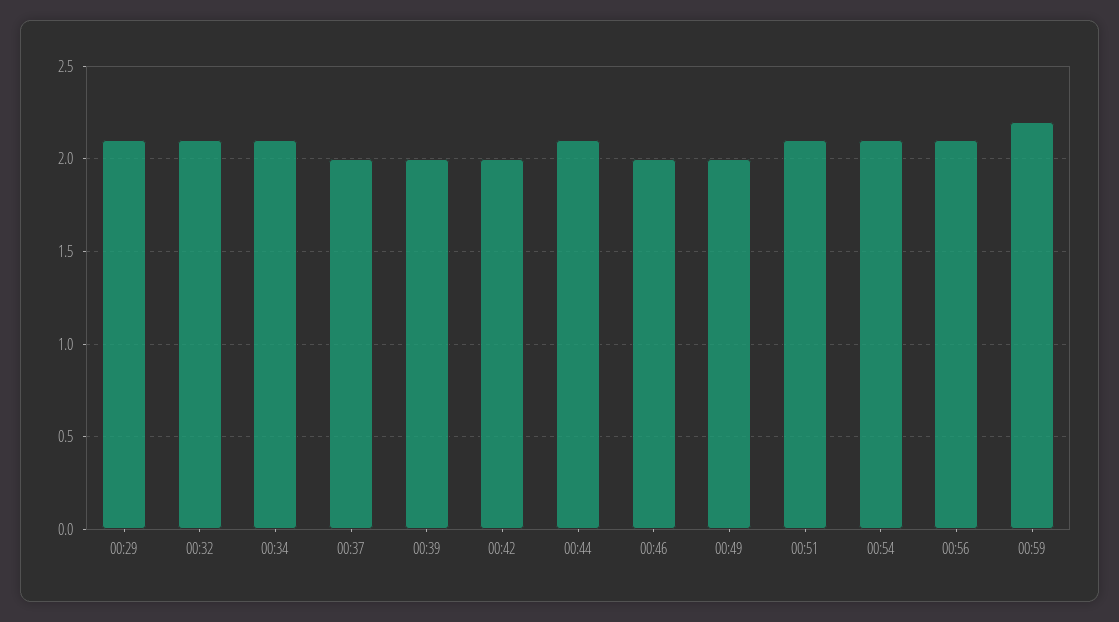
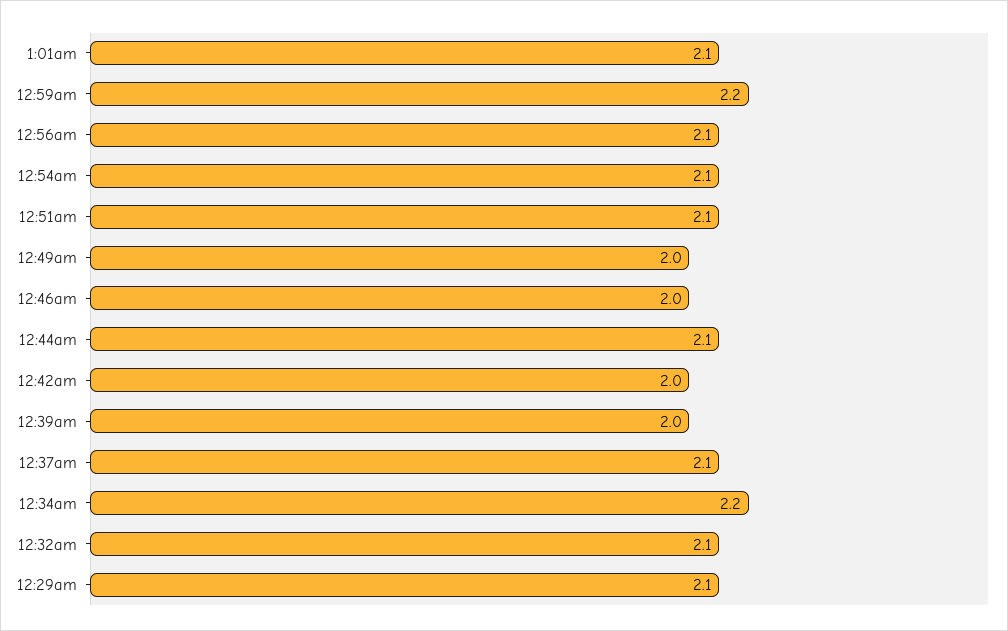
00:34: 2.1 -> 2.2
00:37: 2 -> 2.1
1:01am: none -> 2.1

